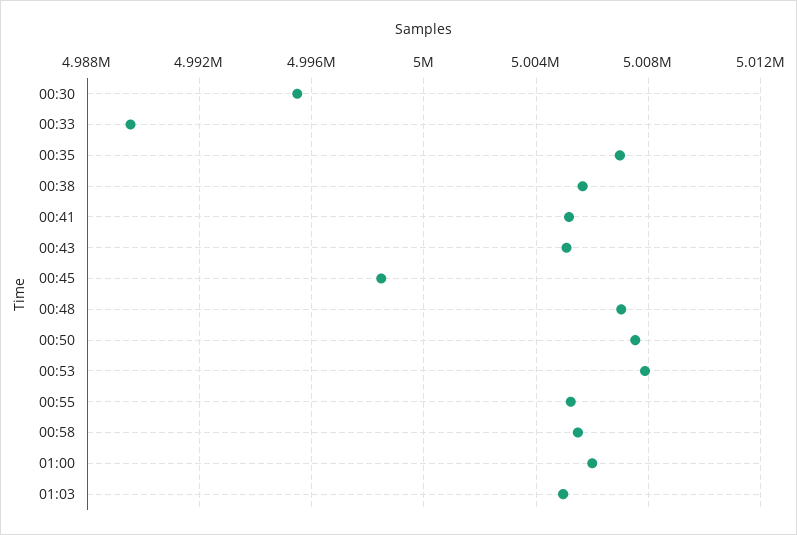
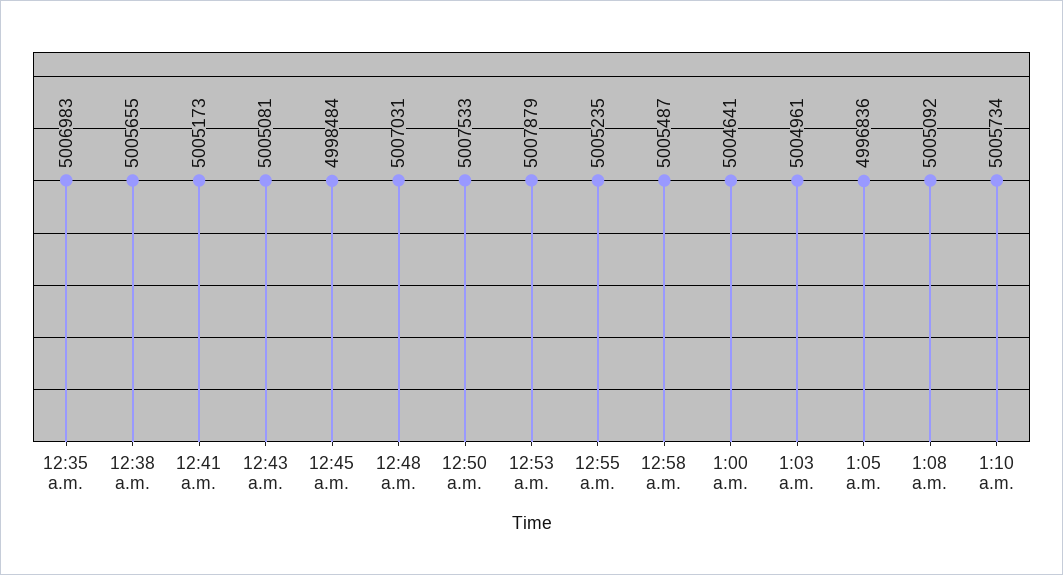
00:30: 4995500 -> none
00:33: 4989500 -> none
01:00: 5006000 -> 5004641
1:05 a.m.: none -> 4996836
1:08 a.m.: none -> 5005092
1:10 a.m.: none -> 5005734

